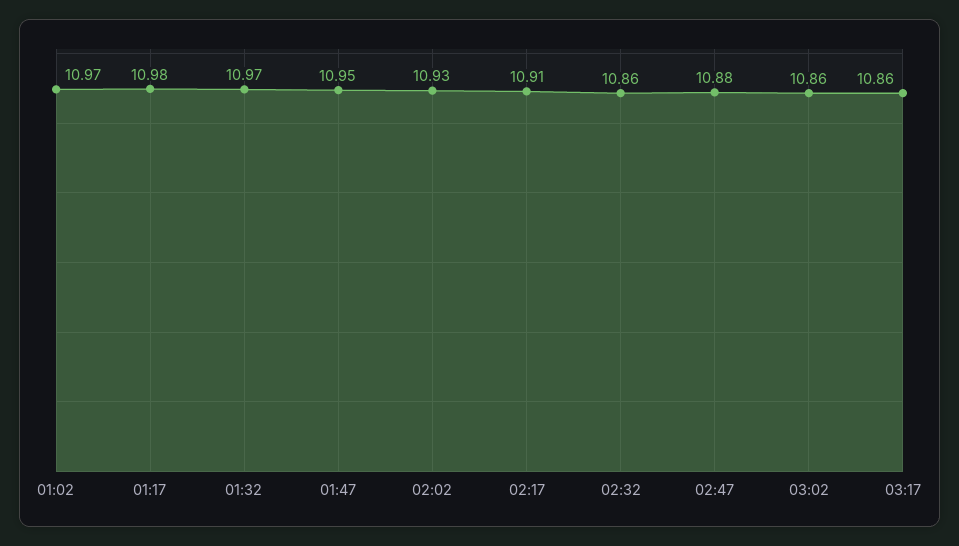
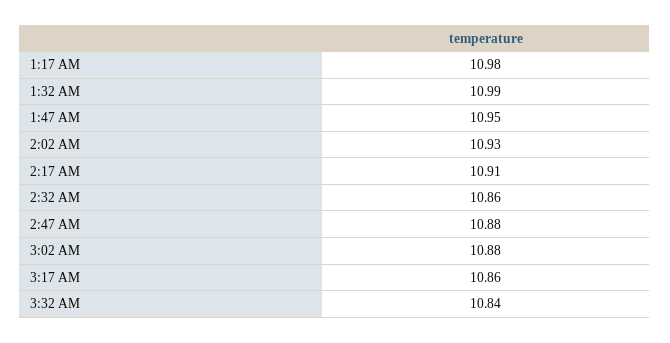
01:02: 10.97 -> none
01:32: 10.97 -> 10.99
03:02: 10.86 -> 10.88
3:32 AM: none -> 10.84

